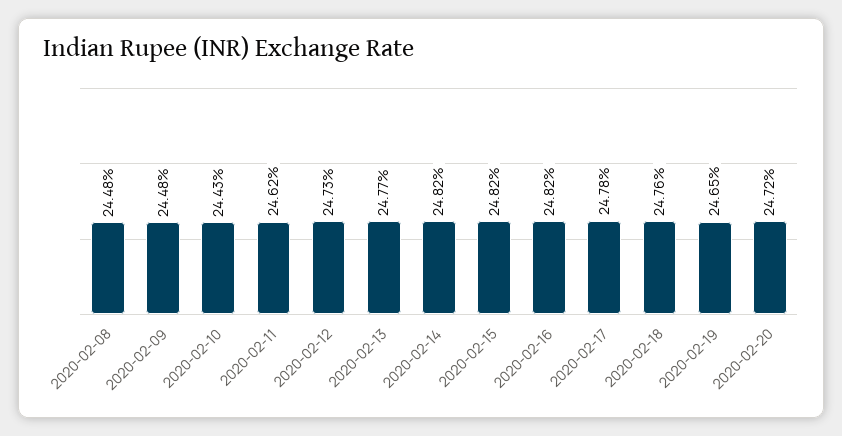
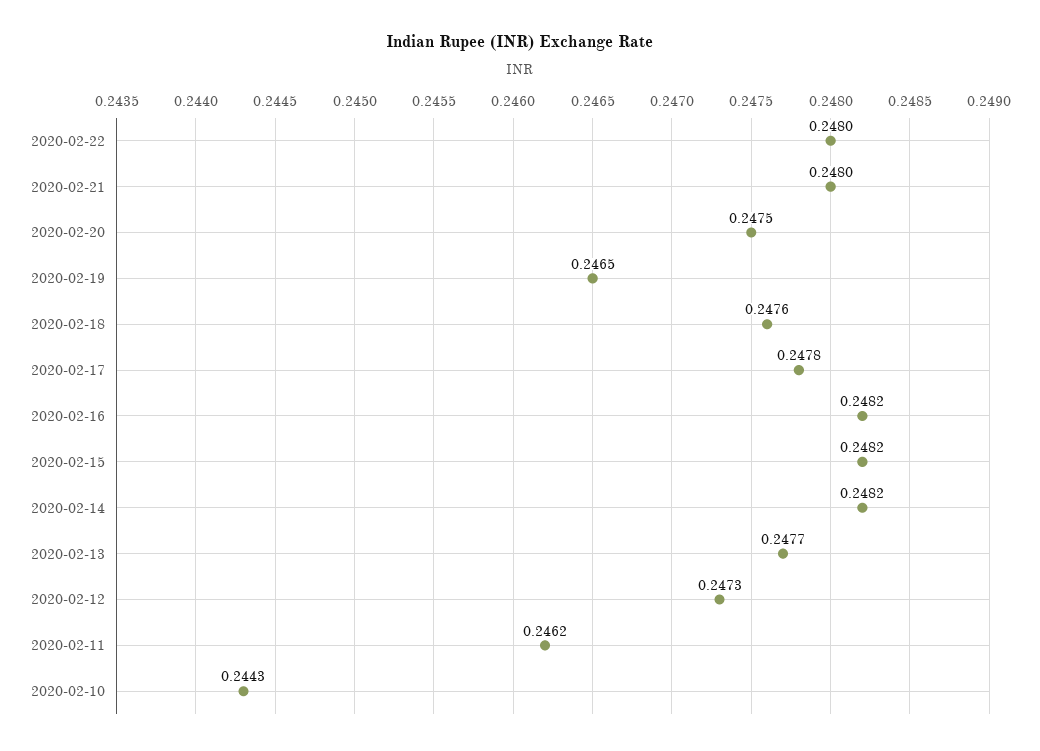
2020-02-08: 0.2448 -> none
2020-02-09: 0.2448 -> none
2020-02-20: 0.2472 -> 0.2475
2020-02-22: none -> 0.248
2020-02-21: none -> 0.248

